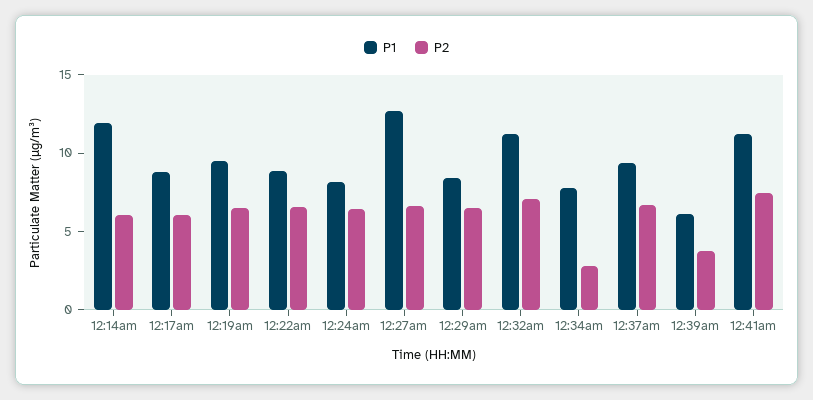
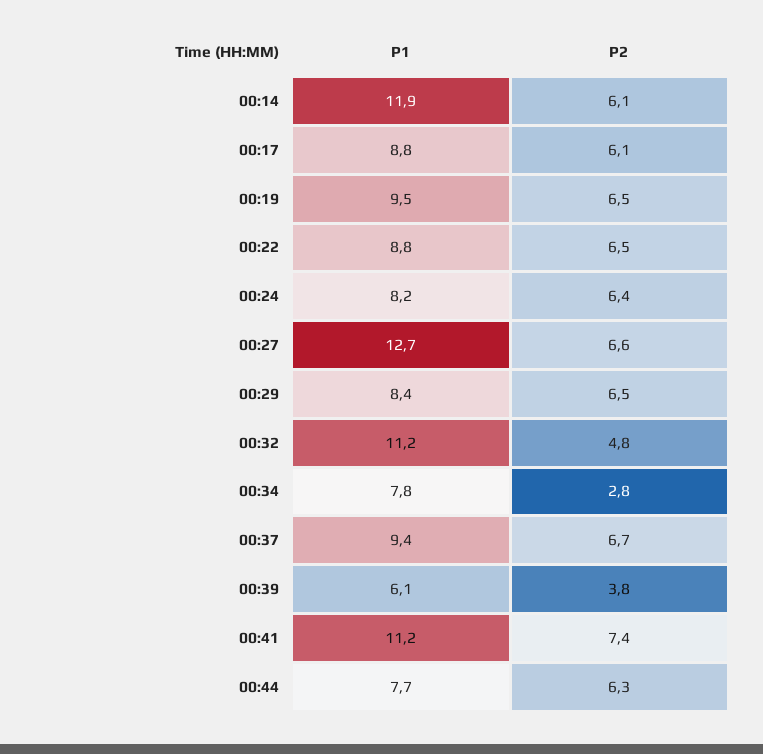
P2, 12:32am: 7 -> 4.8
P1, 00:44: none -> 7.7
P2, 00:44: none -> 6.3

